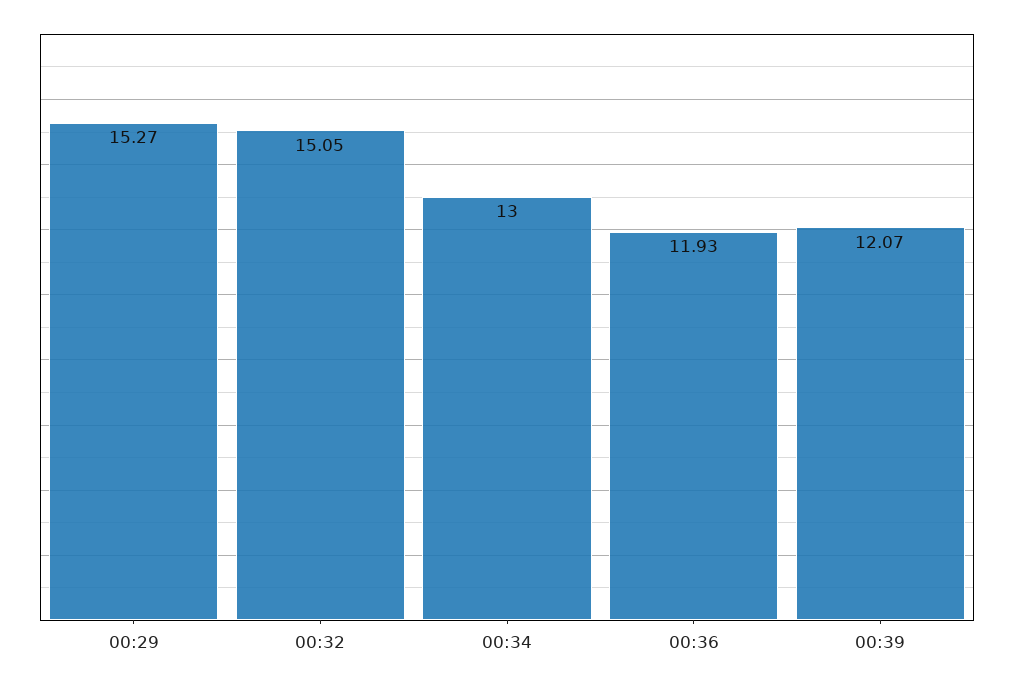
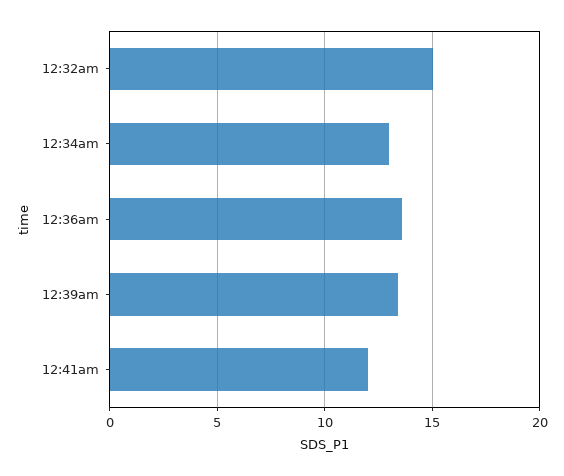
00:29: 15.27 -> none
00:36: 11.93 -> 13.5
00:39: 12.07 -> 13.5
12:41am: none -> 12

